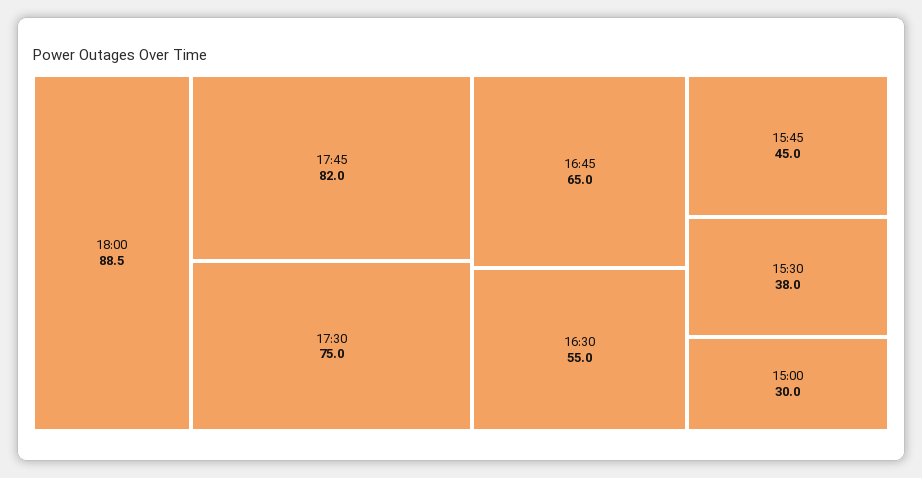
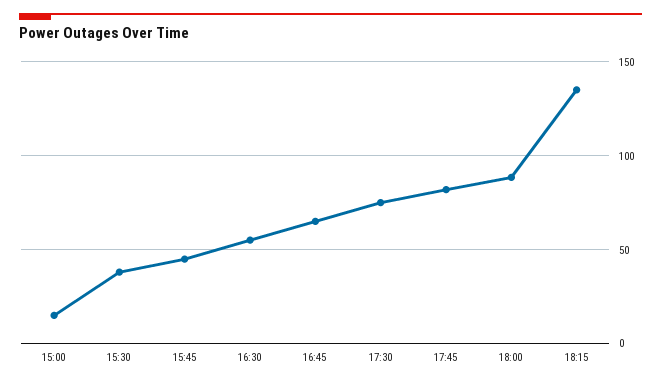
15:00: 30 -> 15
18:15: none -> 135

